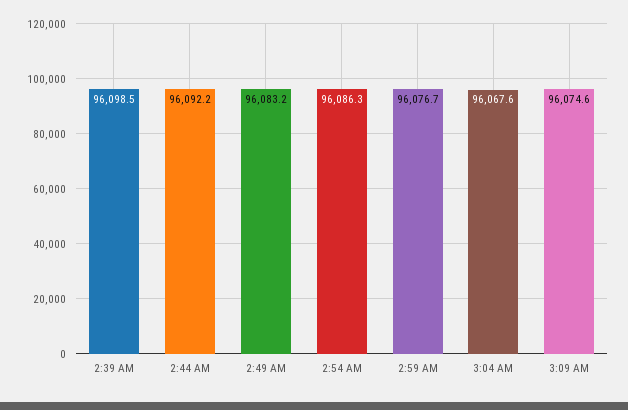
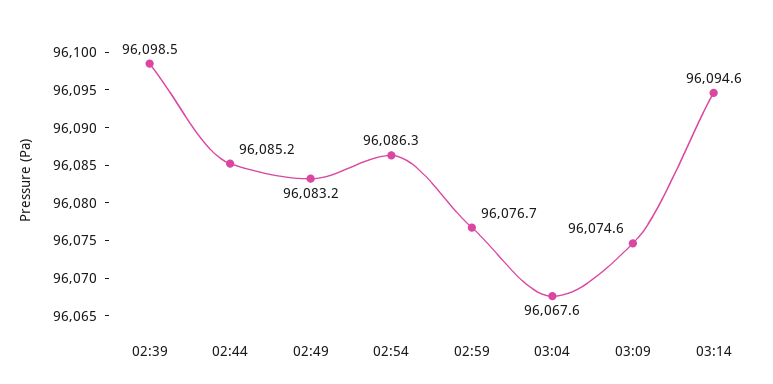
2:44 AM: 96092.2 -> 96085.2
03:14: none -> 96094.6

